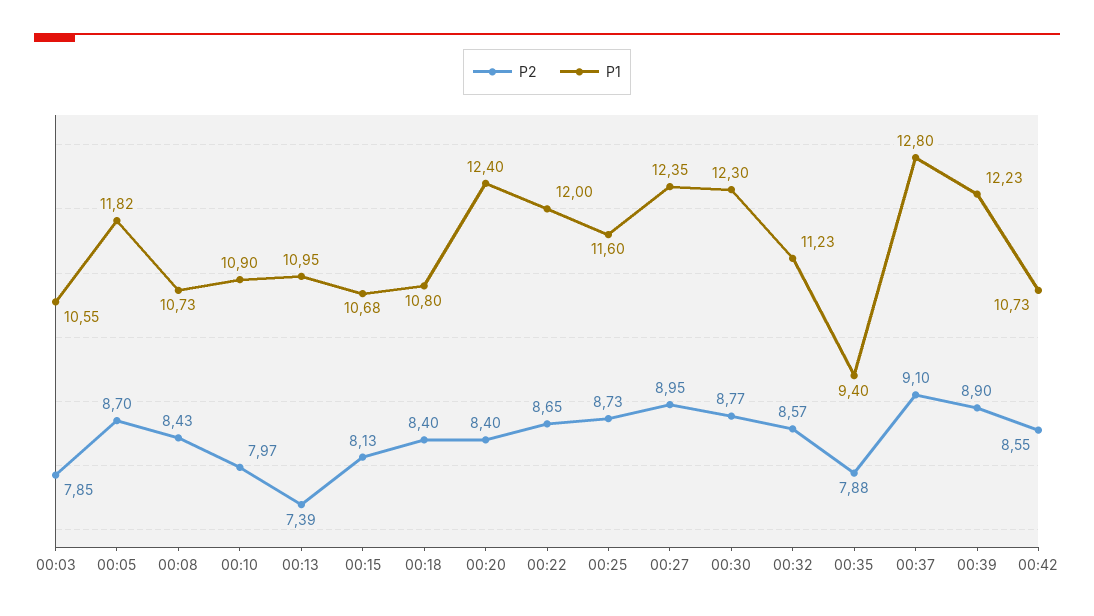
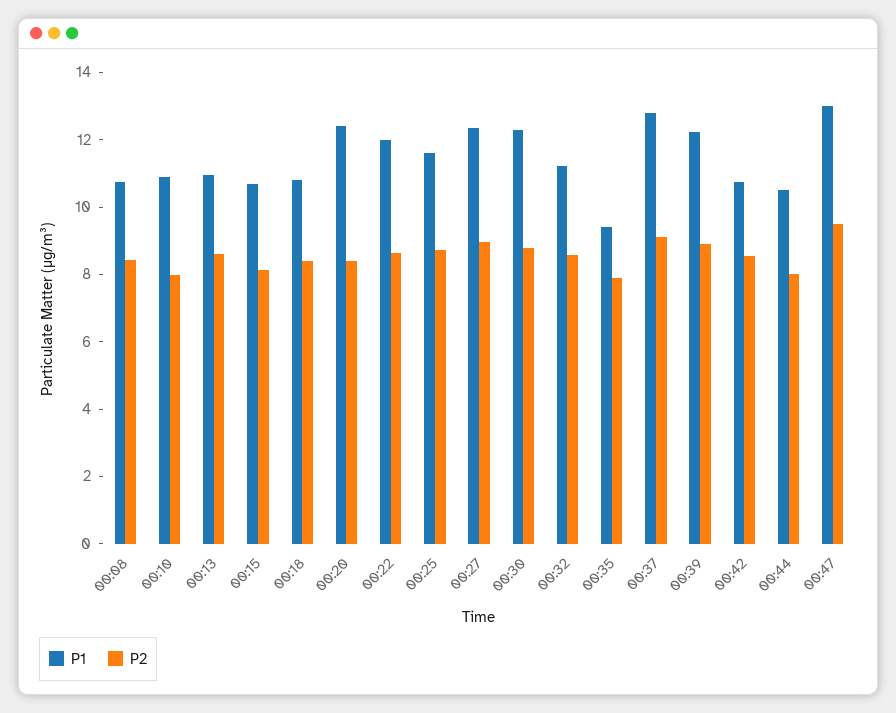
P2, 00:03: 7.85 -> none
P1, 00:03: 10.55 -> none
P2, 00:05: 8.7 -> none
P1, 00:05: 11.82 -> none
P2, 00:13: 7.39 -> 8.5
P1, 00:44: none -> 10.5
P2, 00:44: none -> 8
P1, 00:47: none -> 13
P2, 00:47: none -> 9.5

